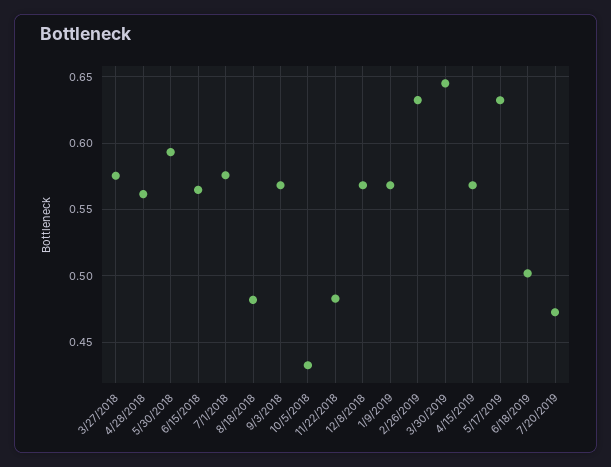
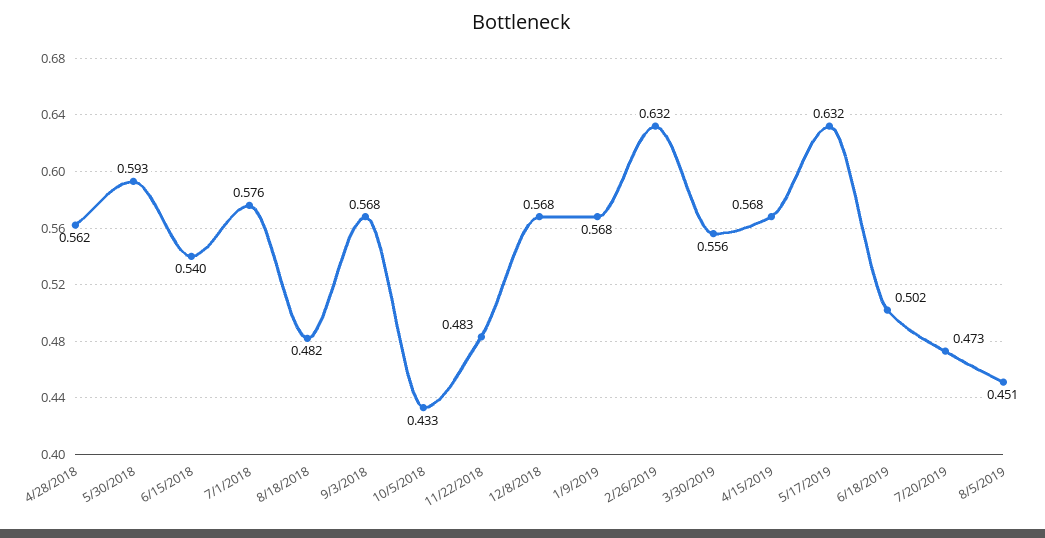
3/27/2018: 0.575 -> none
6/15/2018: 0.565 -> 0.54
3/30/2019: 0.645 -> 0.556
8/5/2019: none -> 0.451

